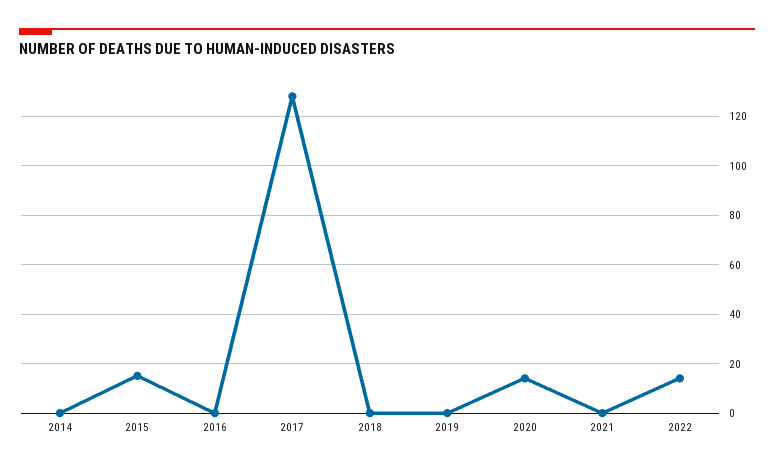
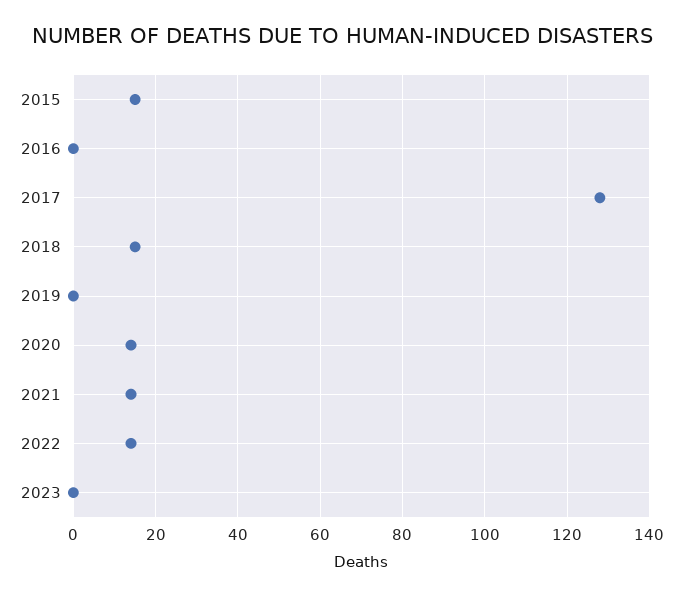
2014: 0 -> none
2018: 0 -> 15
2021: 0 -> 15
2023: none -> 0

